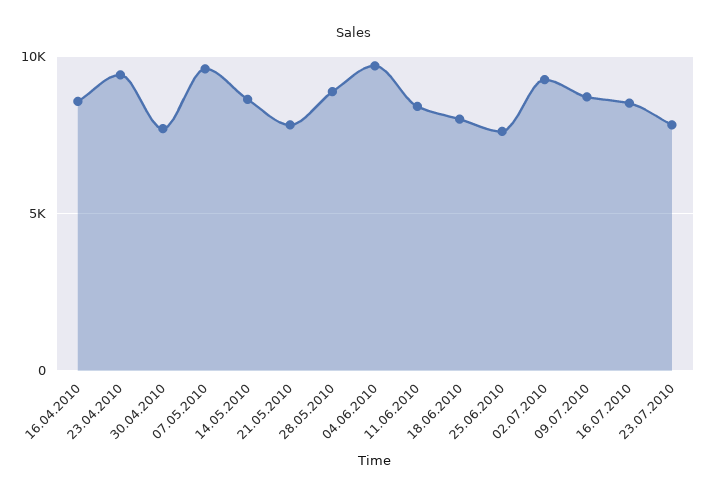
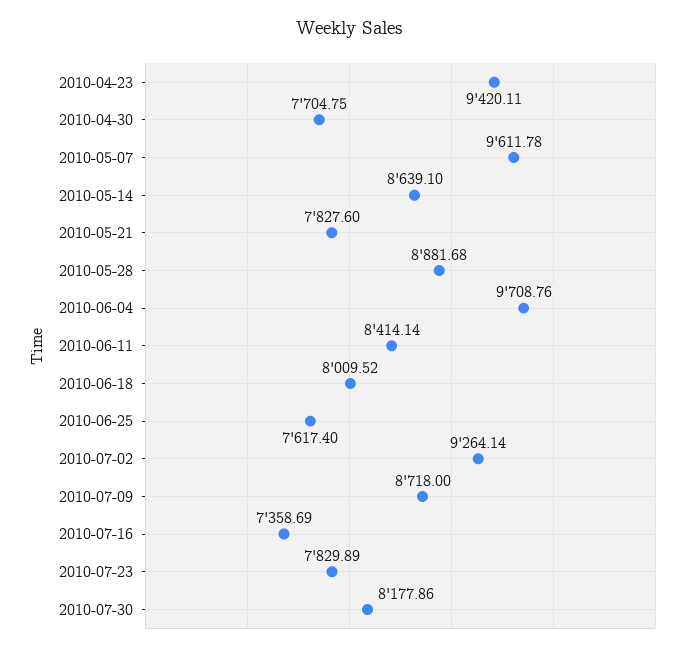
16.04.2010: 8500 -> none
16.07.2010: 8500 -> 7358.69
2010-07-30: none -> 8177.86

